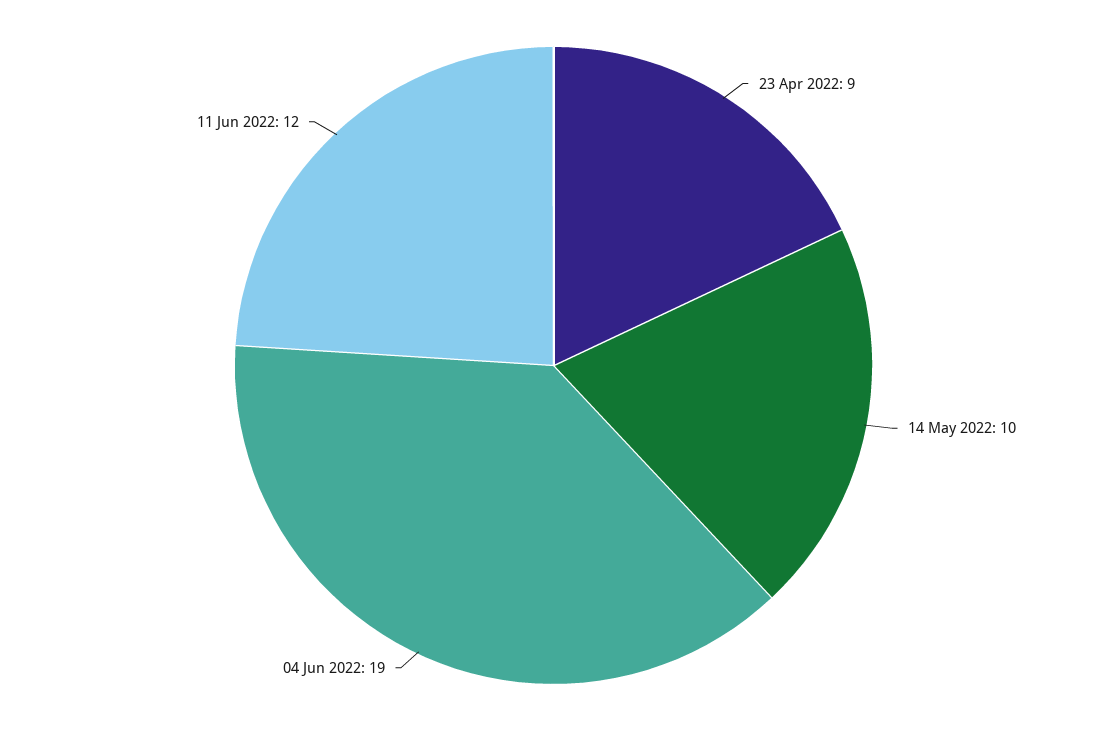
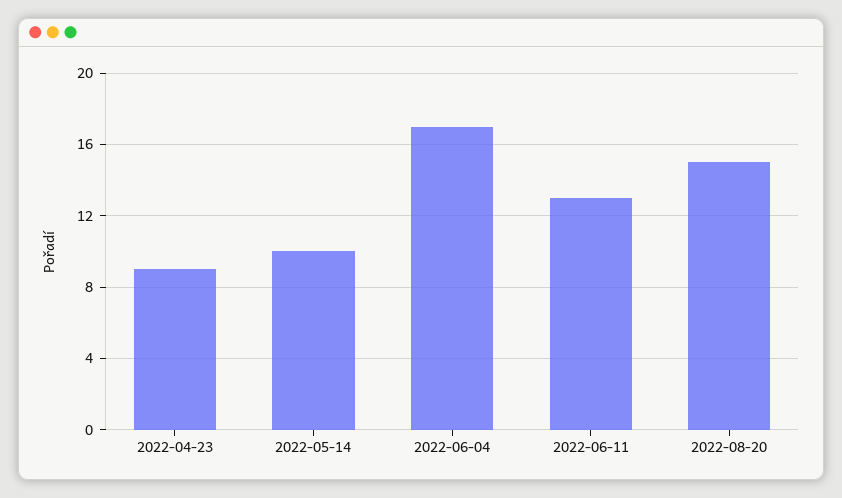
04 Jun 2022: 19 -> 17
11 Jun 2022: 12 -> 13
2022-08-20: none -> 15

